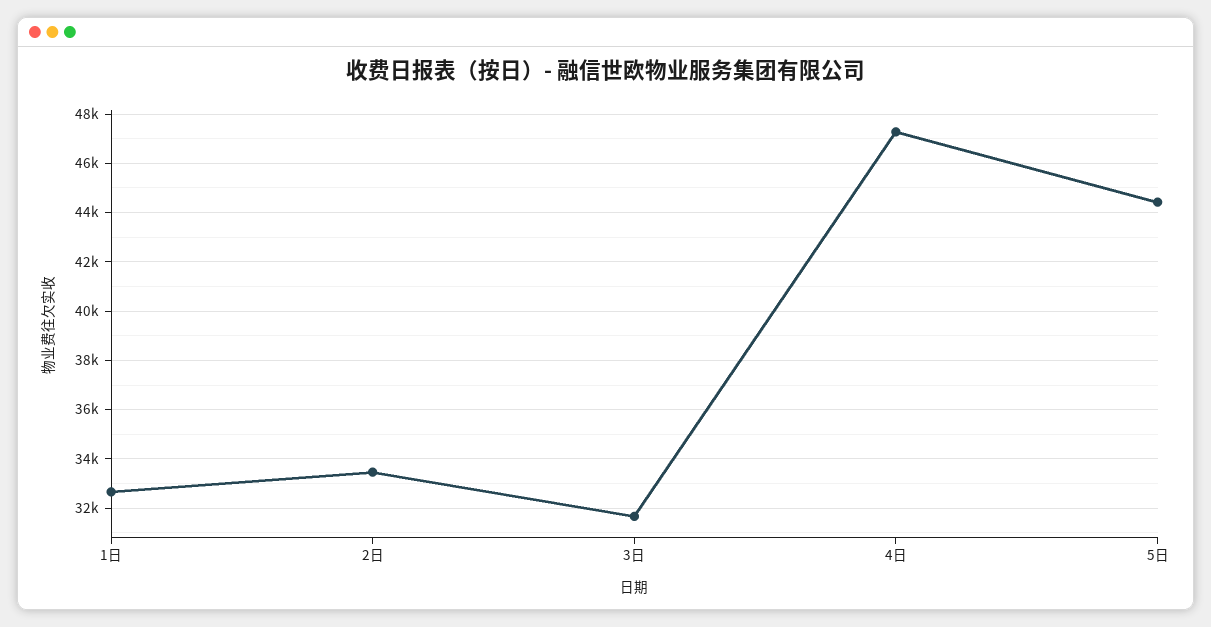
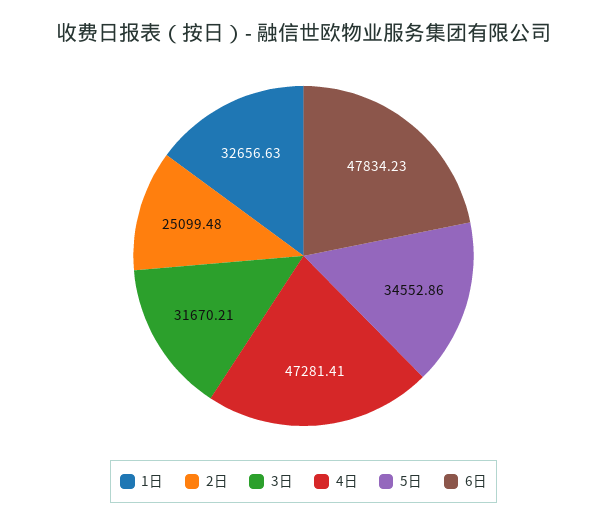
2日: 33500 -> 25099.48
5日: 44500 -> 34552.86
6日: none -> 47834.23

